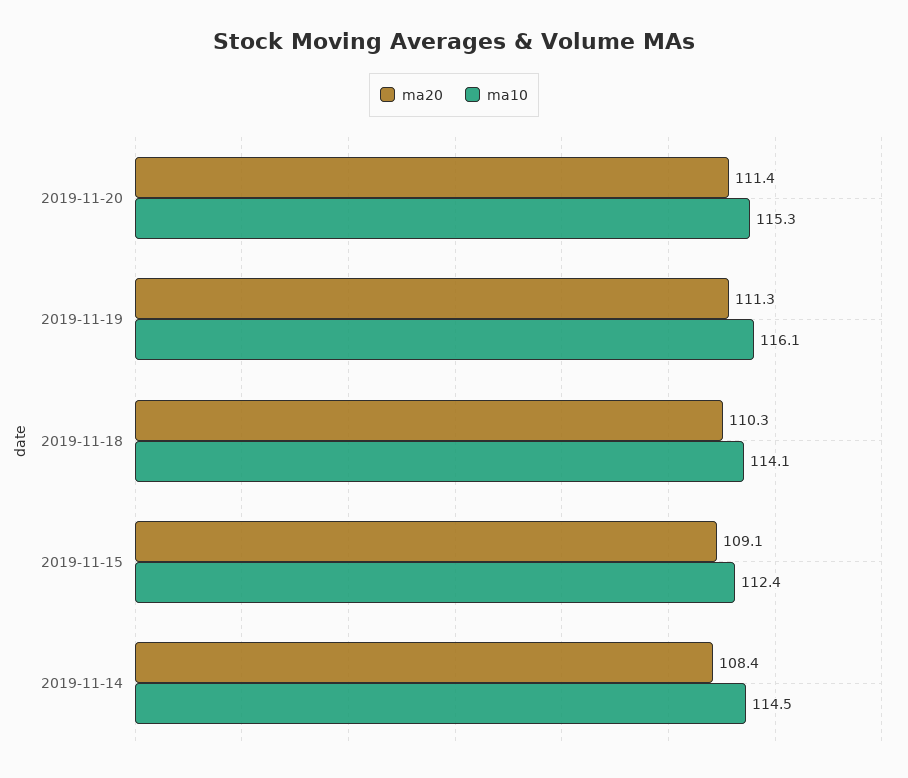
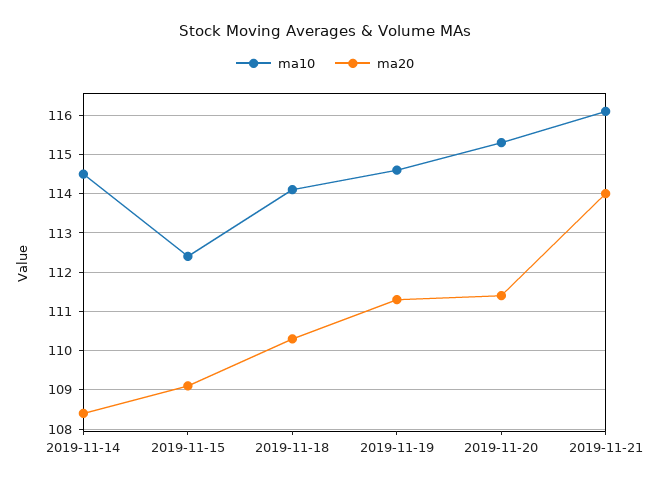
ma10, 2019-11-19: 116.1 -> 114.5
ma10, 2019-11-21: none -> 116
ma20, 2019-11-21: none -> 114

